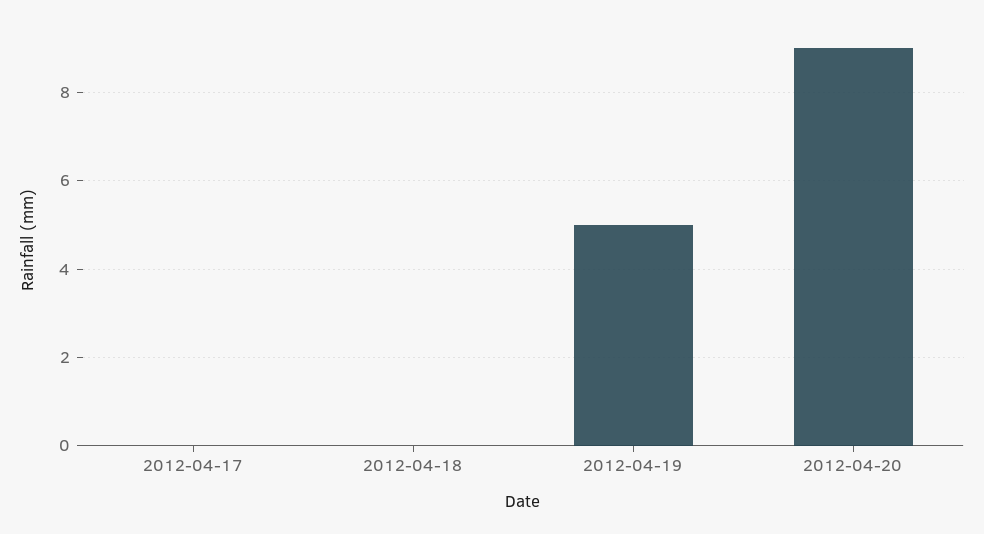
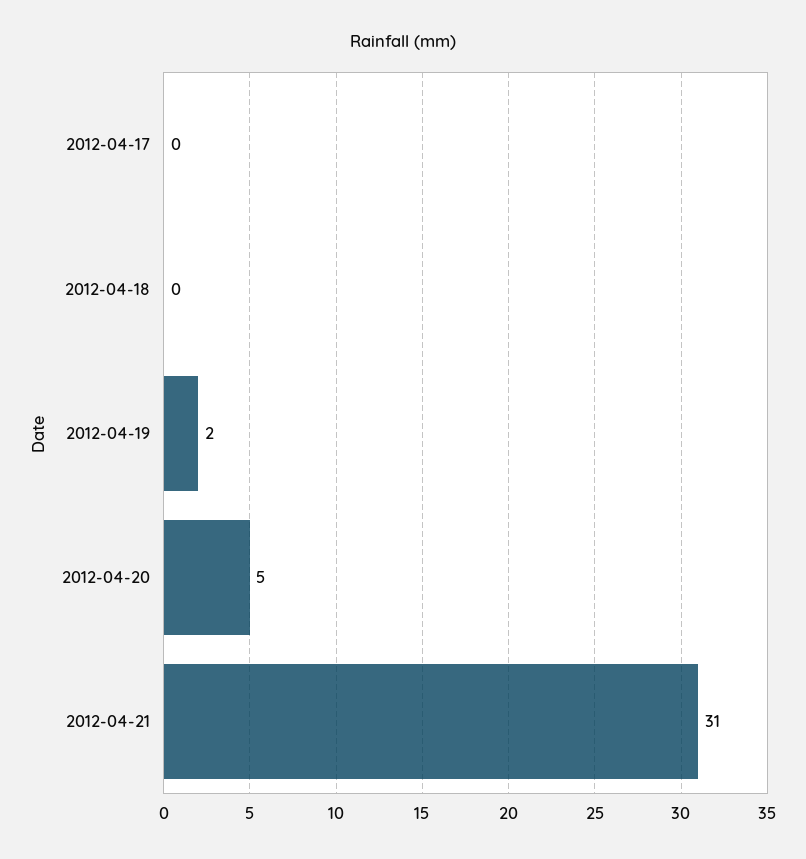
2012-04-19: 5 -> 2
2012-04-20: 9 -> 5
2012-04-21: none -> 31

